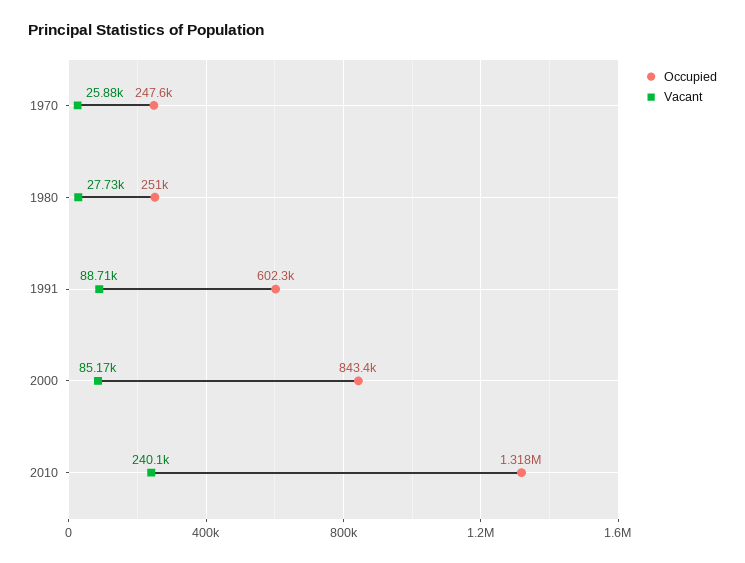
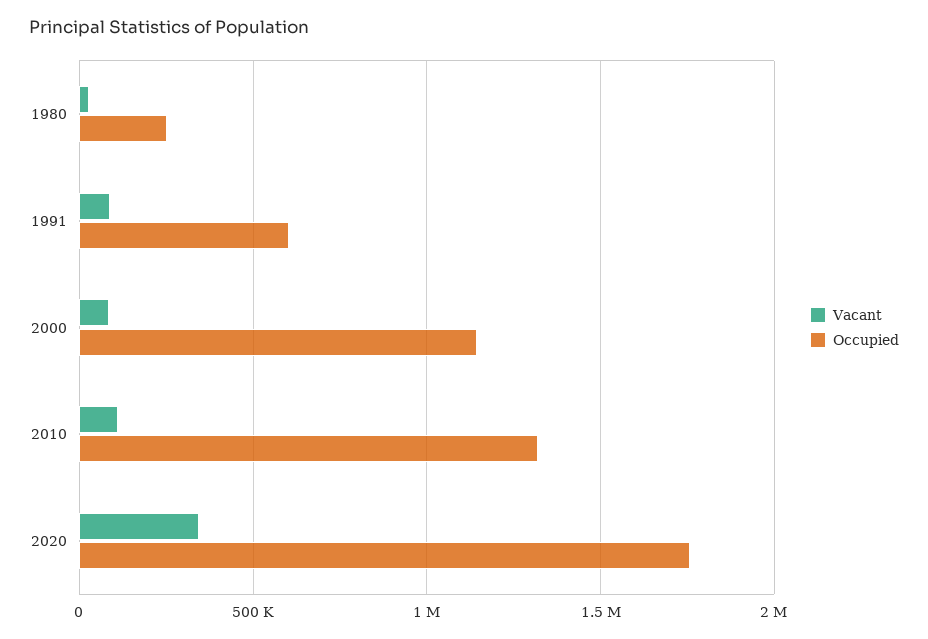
Occupied, 1970: 247600 -> none
Vacant, 1970: 25880 -> none
Occupied, 2000: 843400 -> 1150000
Vacant, 2010: 240100 -> 100000
Vacant, 2020: none -> 350000
Occupied, 2020: none -> 1750000

